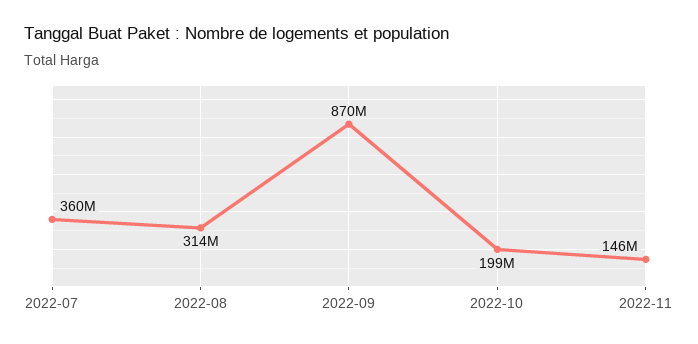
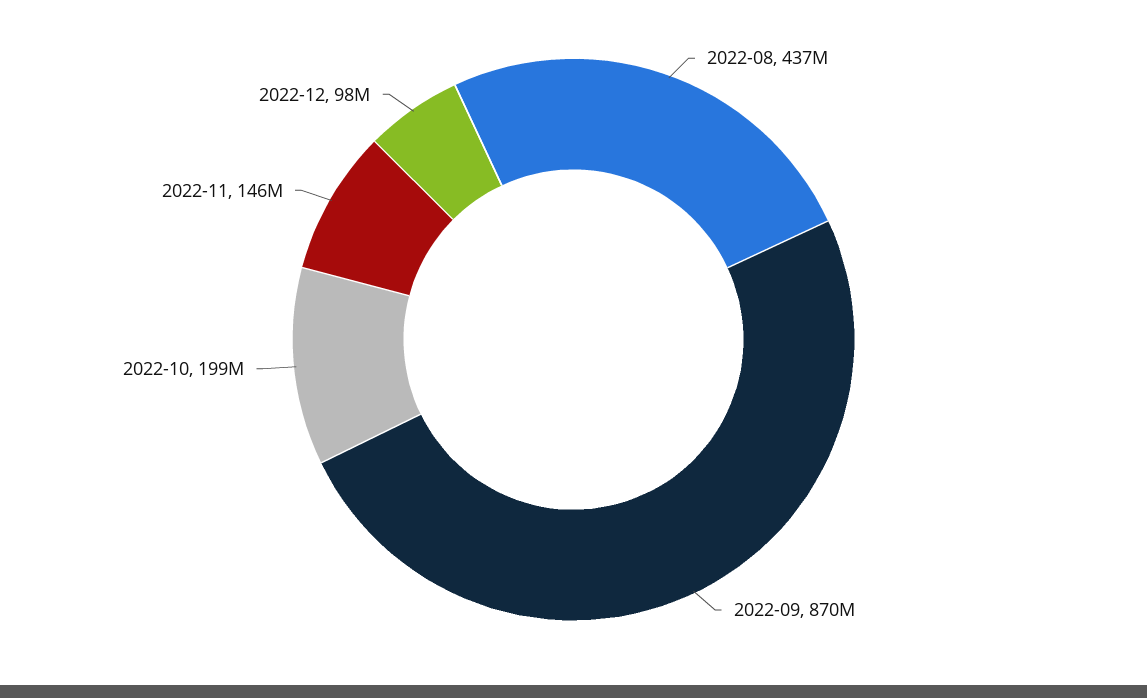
2022-07: 360000000 -> none
2022-08: 314000000 -> 437000000
2022-12: none -> 98000000

